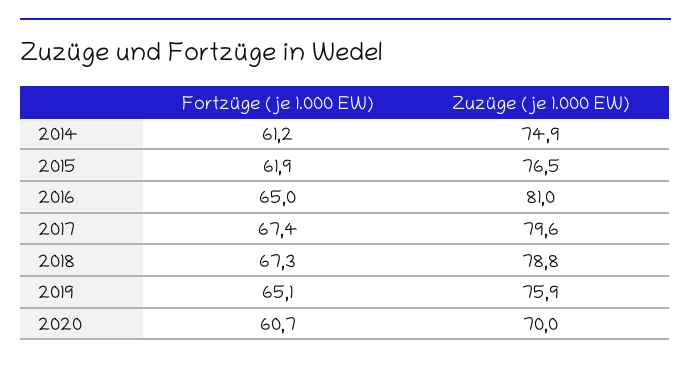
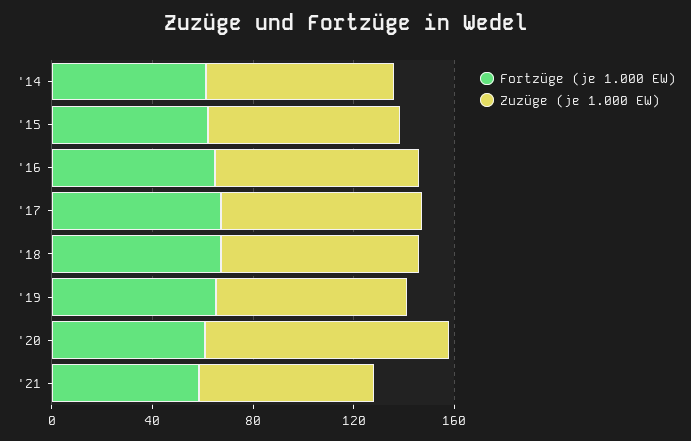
Zuzüge (je 1.000 EW), 2020: 70 -> 100
Fortzüge (je 1.000 EW), '21: none -> 60
Zuzüge (je 1.000 EW), '21: none -> 70

